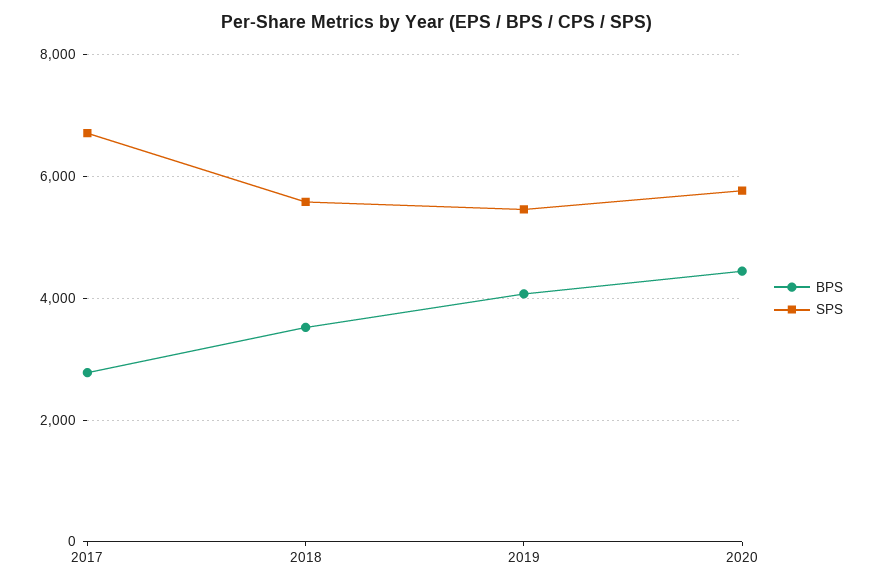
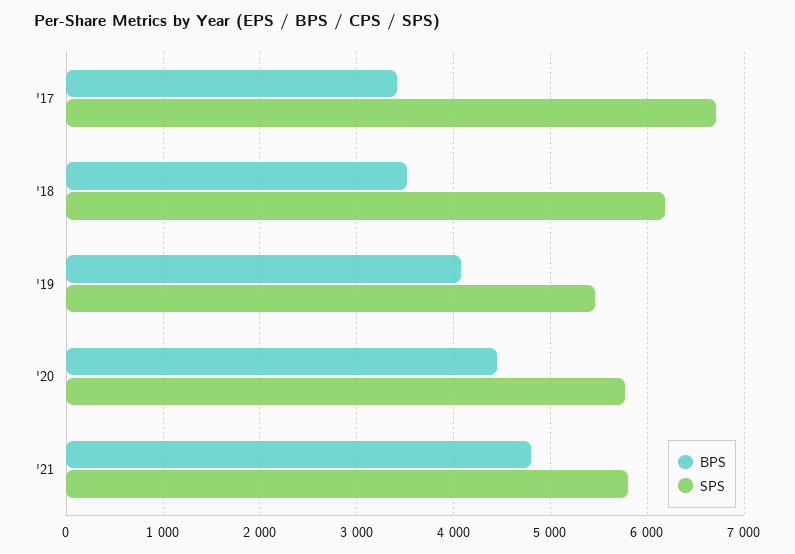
BPS, 2017: 2800 -> 3400
SPS, 2018: 5600 -> 6200
BPS, '21: none -> 4800
SPS, '21: none -> 5800

